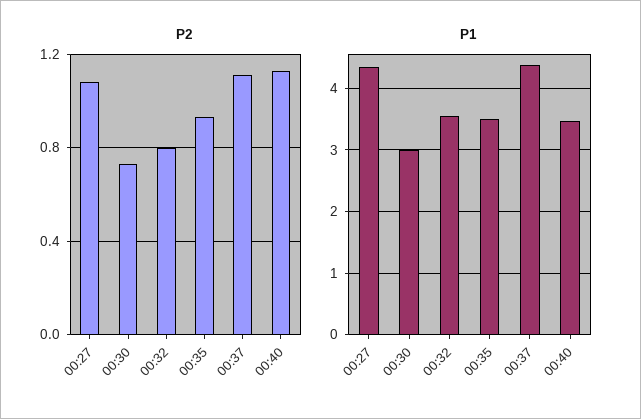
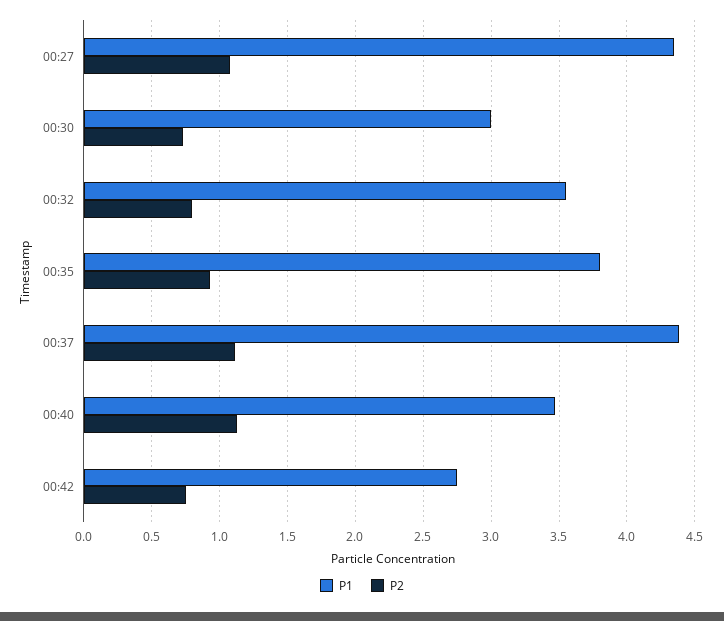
P1, 00:35: 3.5 -> 3.8
P1, 00:42: none -> 2.75
P2, 00:42: none -> 0.75

